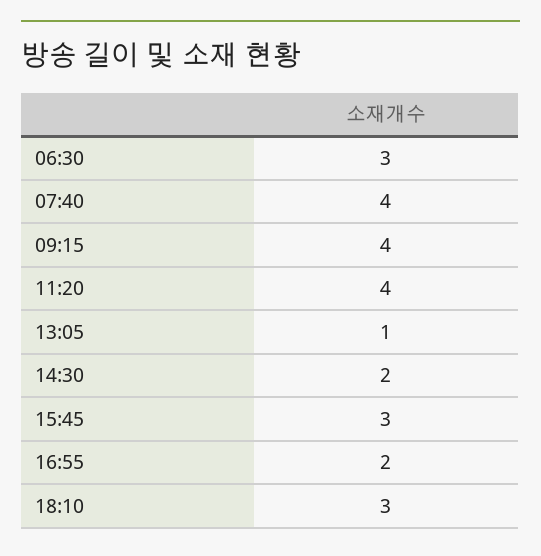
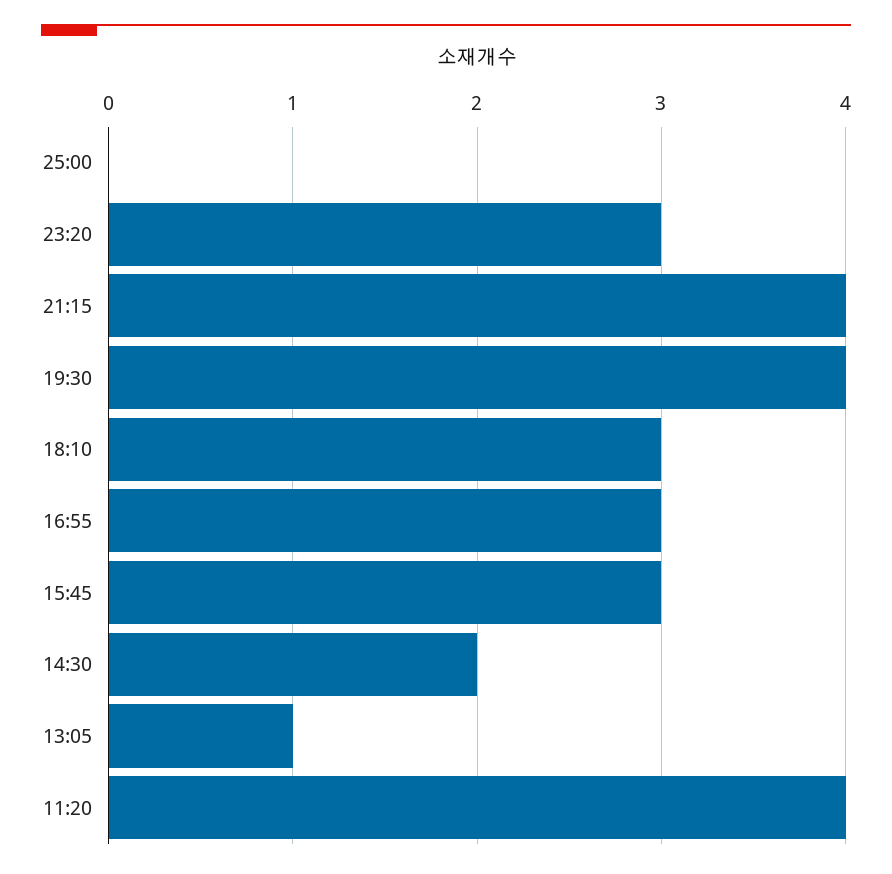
06:30: 3 -> none
07:40: 4 -> none
09:15: 4 -> none
16:55: 2 -> 3
25:00: none -> 0
23:20: none -> 3
21:15: none -> 4
19:30: none -> 4

